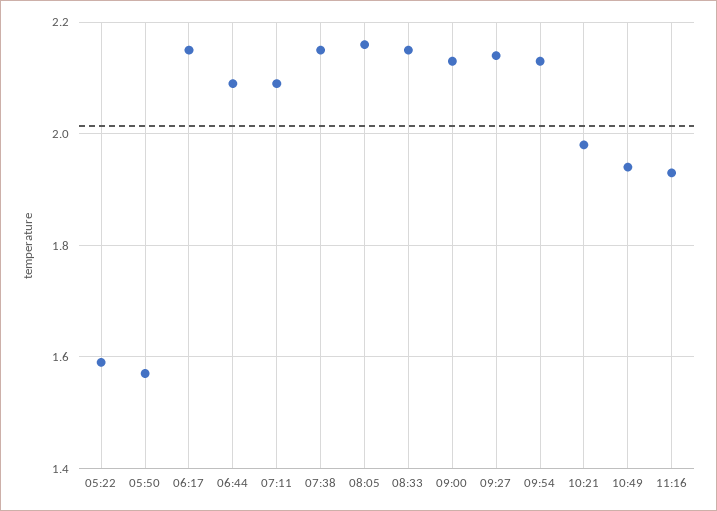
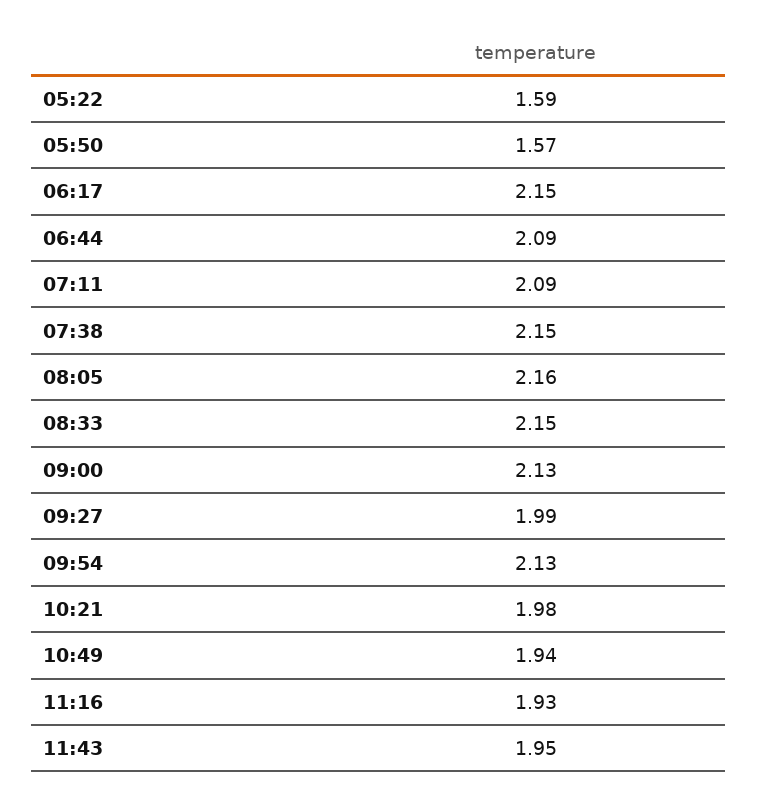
09:27: 2.15 -> 1.99
11:43: none -> 1.95

